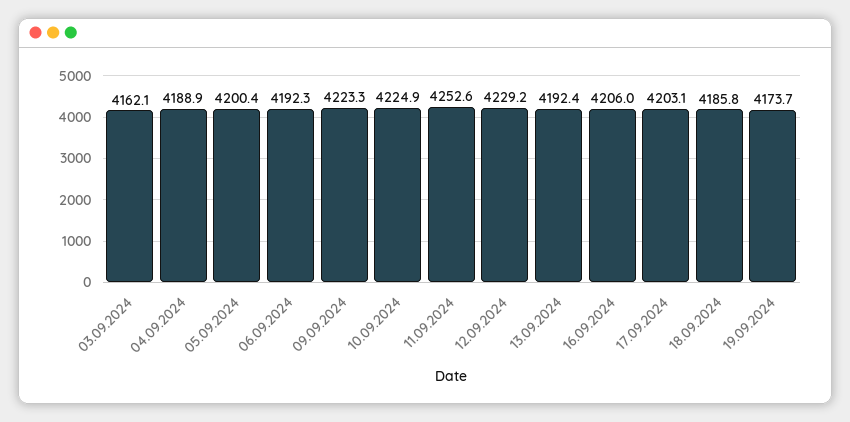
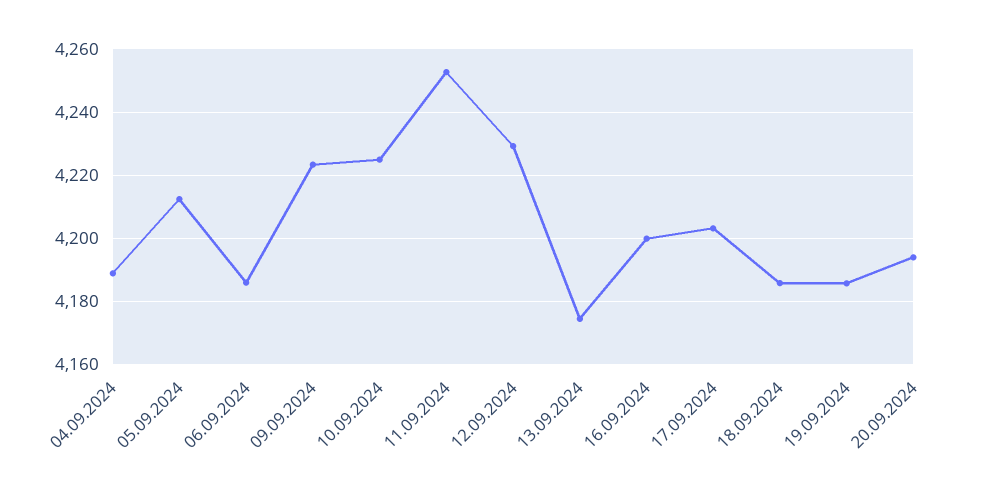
03.09.2024: 4162.1 -> none
05.09.2024: 4200.4 -> 4212
06.09.2024: 4192.3 -> 4186
13.09.2024: 4192.4 -> 4174
16.09.2024: 4206 -> 4200
19.09.2024: 4173.7 -> 4186
20.09.2024: none -> 4194

